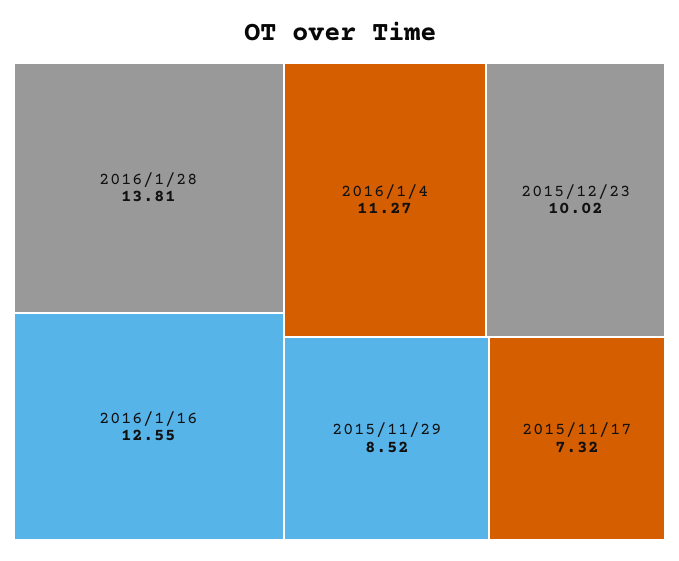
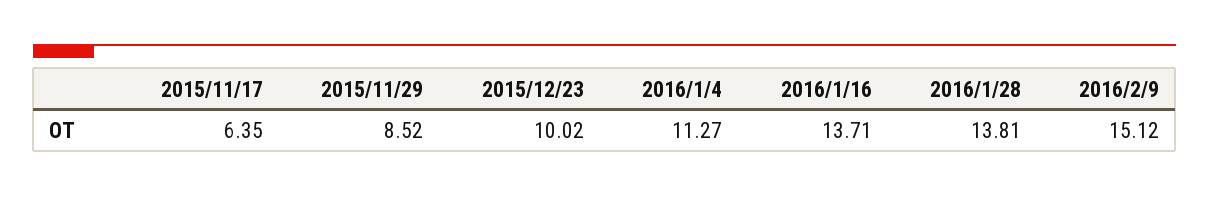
2016/1/16: 12.55 -> 13.71
2015/11/17: 7.32 -> 6.35
2016/2/9: none -> 15.12

